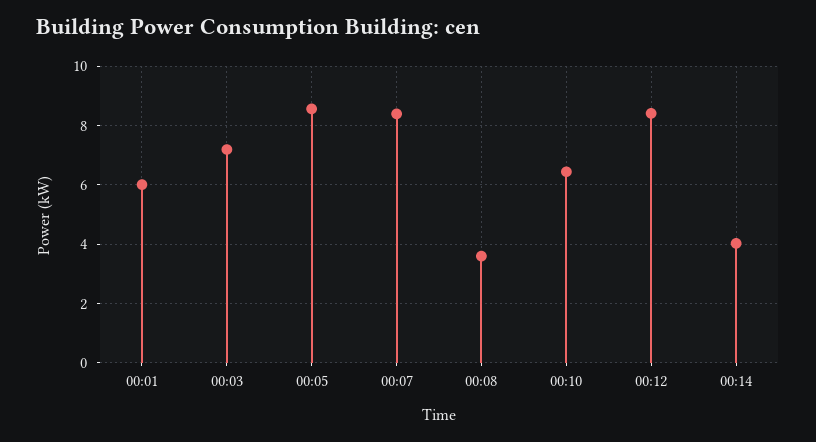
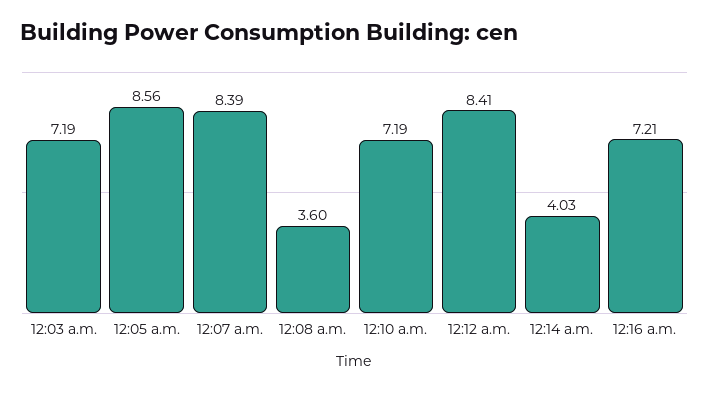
00:01: 6 -> none
00:10: 6.5 -> 7.19
12:16 a.m.: none -> 7.21

